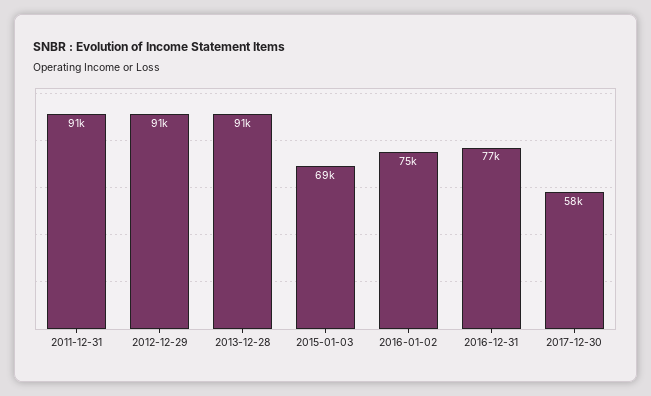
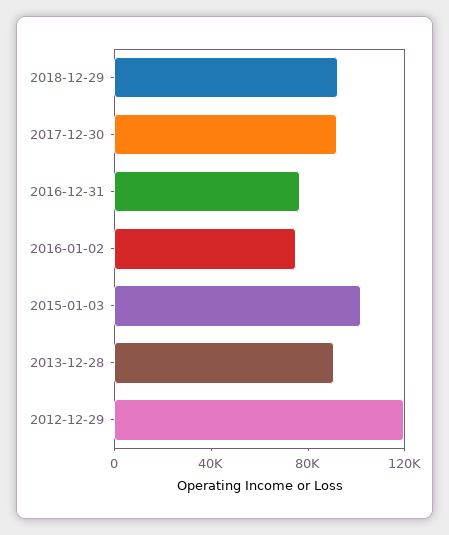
2011-12-31: 91000 -> none
2012-12-29: 91000 -> 120000
2015-01-03: 69000 -> 100000
2017-12-30: 58000 -> 90000
2018-12-29: none -> 90000

